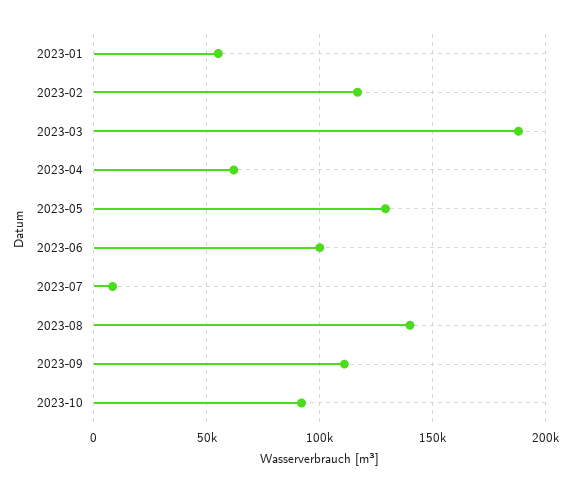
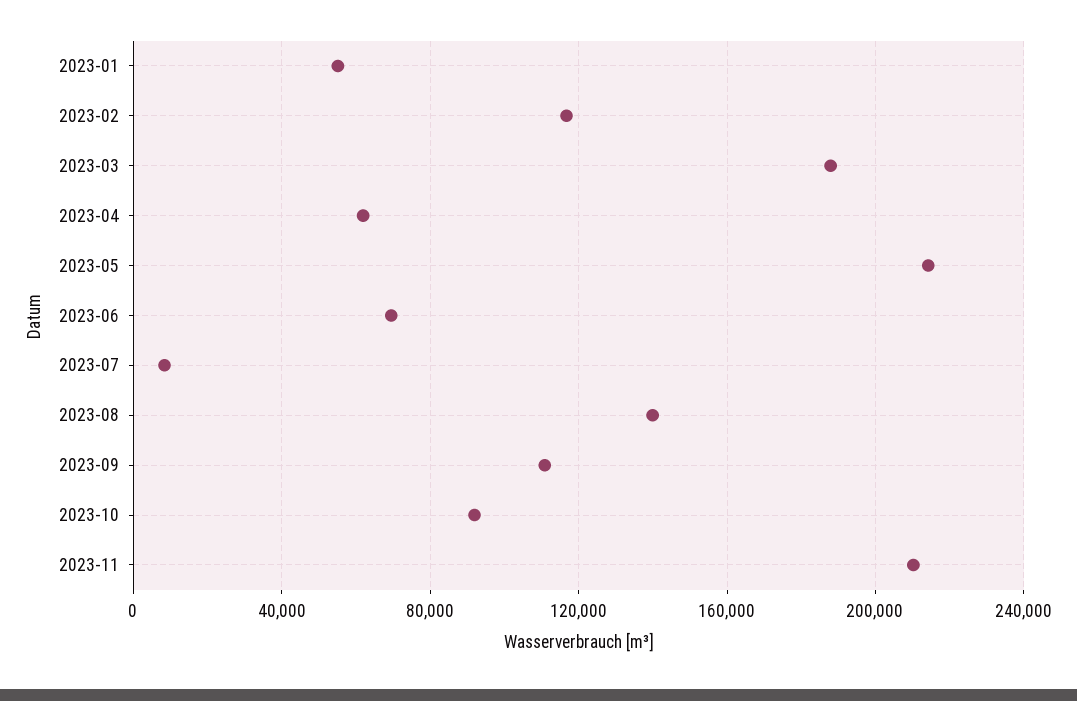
2023-05: 130000 -> 215000
2023-06: 100000 -> 70000
2023-11: none -> 210000

